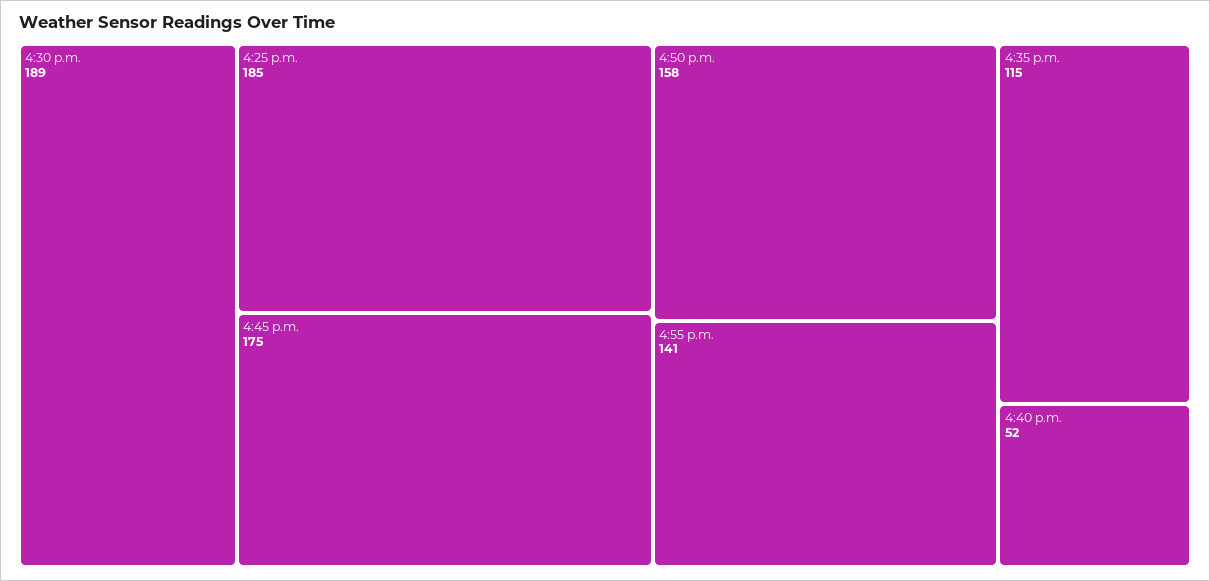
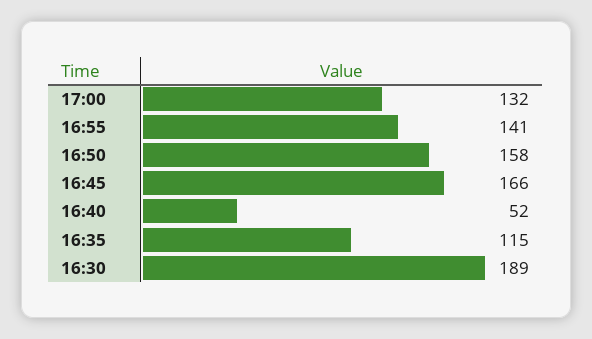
4:25 p.m.: 185 -> none
4:45 p.m.: 175 -> 166
17:00: none -> 132

